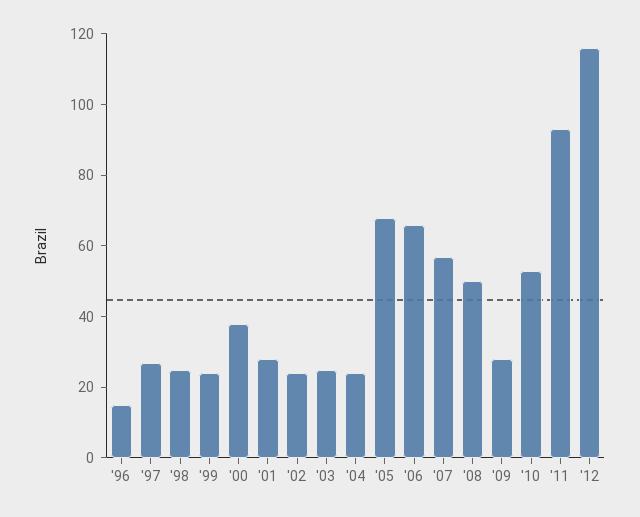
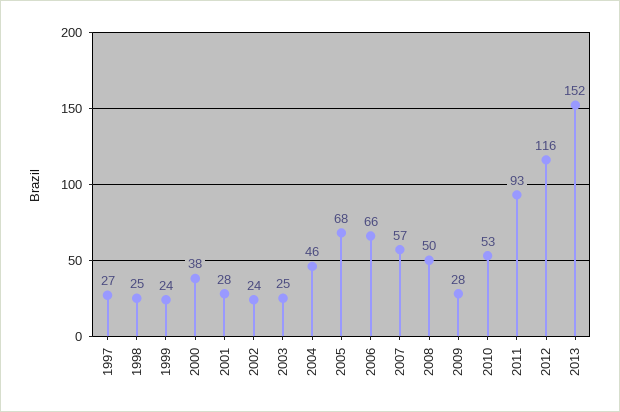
'96: 15 -> none
'04: 25 -> 46
2013: none -> 152

